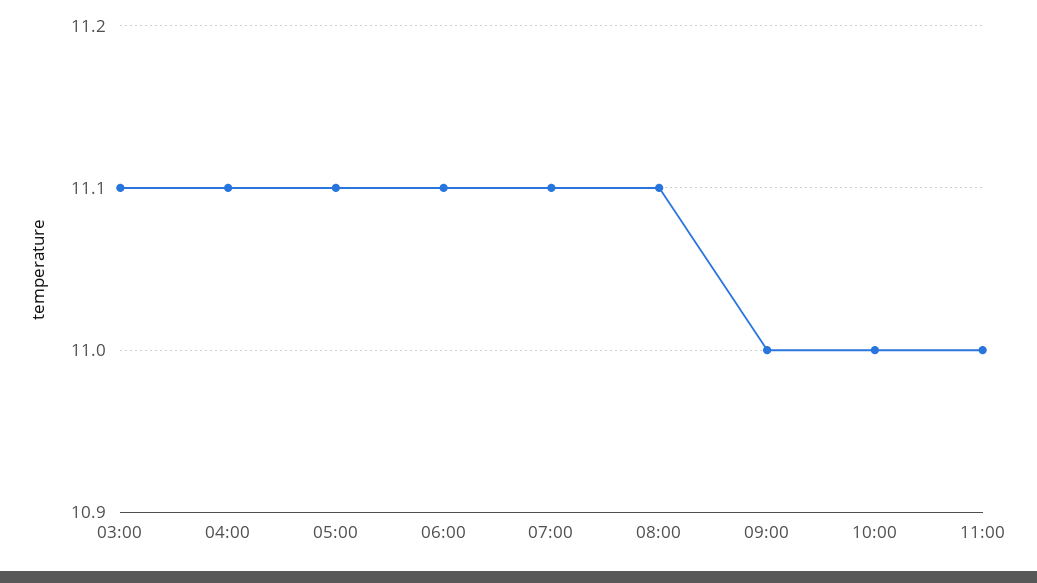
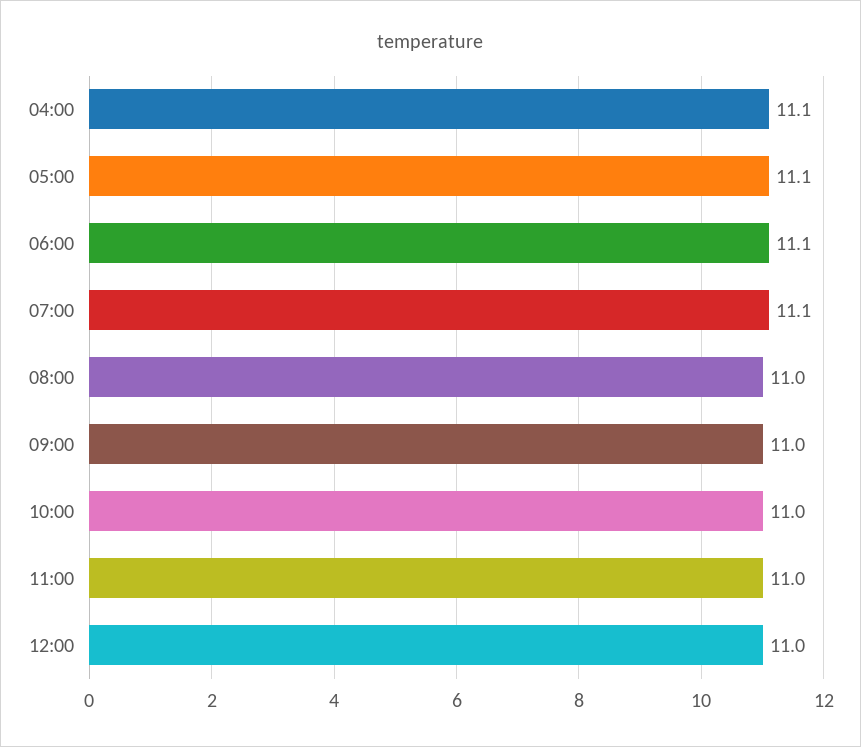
03:00: 11.1 -> none
08:00: 11.1 -> 11
12:00: none -> 11

